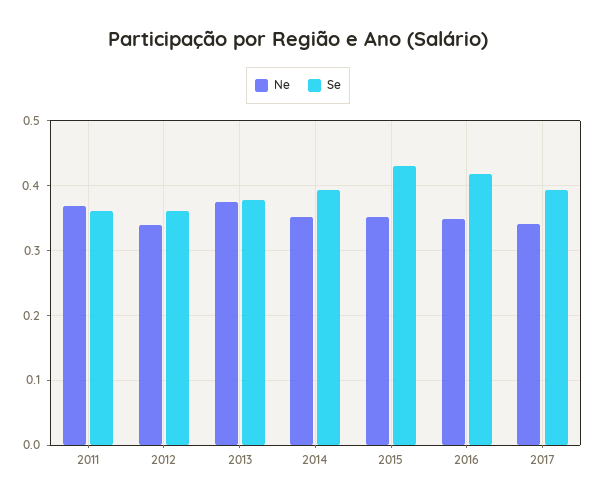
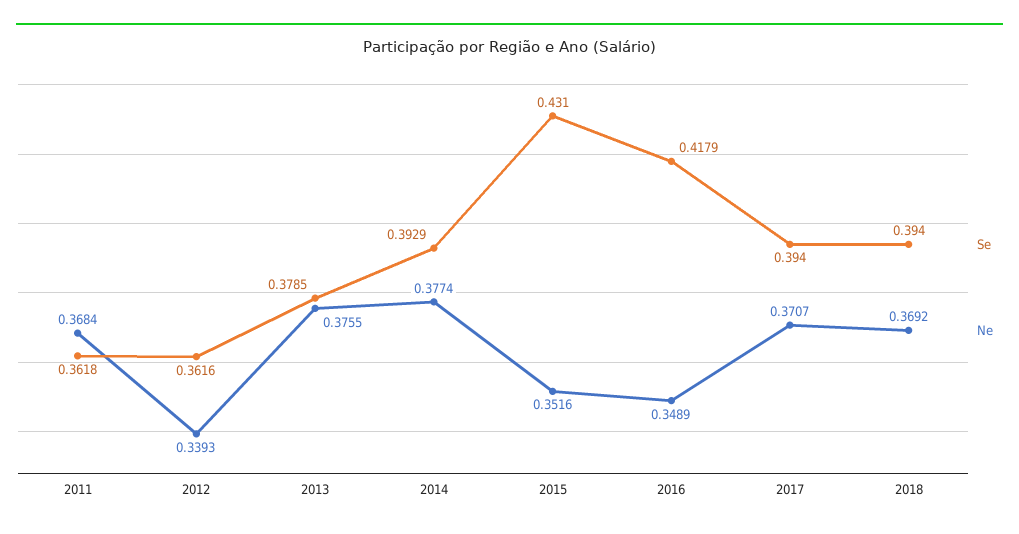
Ne, 2014: 0.35 -> 0.3774
Ne, 2017: 0.34 -> 0.3707
Se, 2018: none -> 0.394
Ne, 2018: none -> 0.3692

